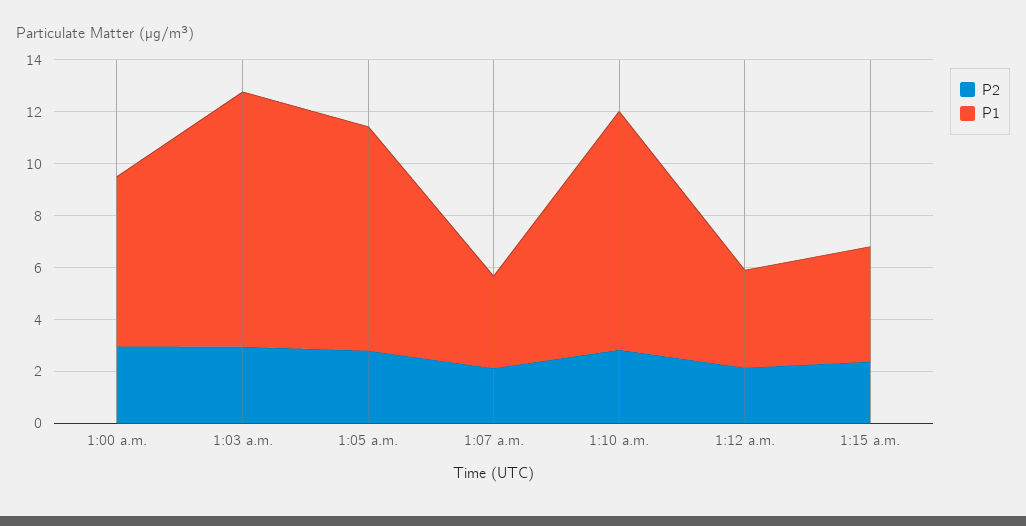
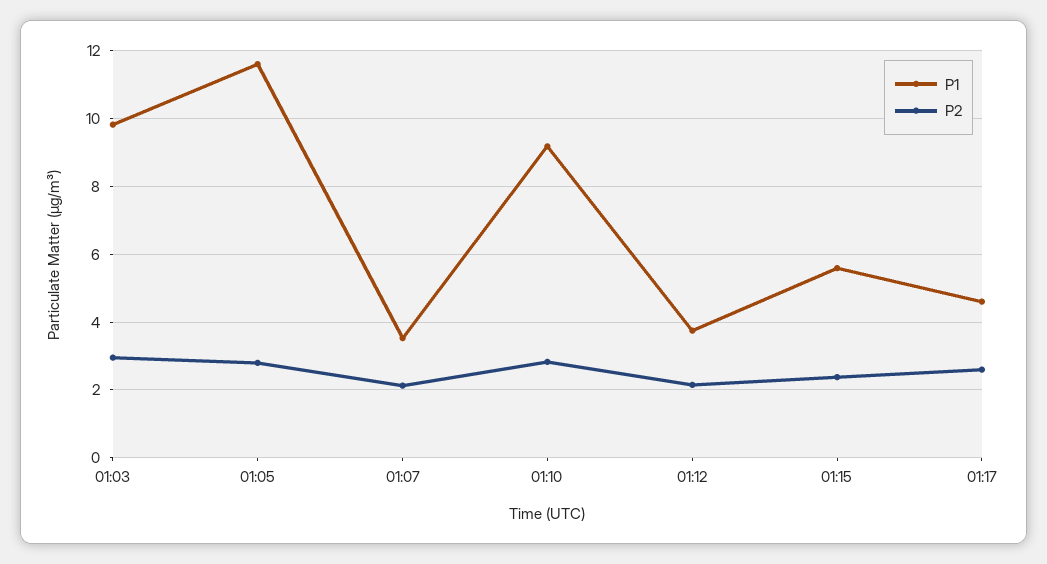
P2, 1:00 a.m.: 3 -> none
P1, 1:00 a.m.: 6.5 -> none
P1, 1:05 a.m.: 8.5 -> 11.6
P1, 1:15 a.m.: 4.5 -> 5.6
P1, 01:17: none -> 4.6
P2, 01:17: none -> 2.6

